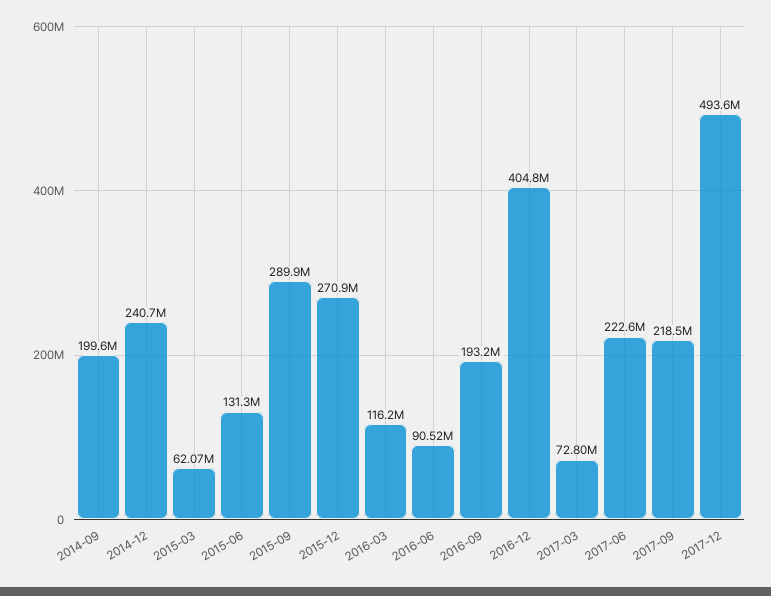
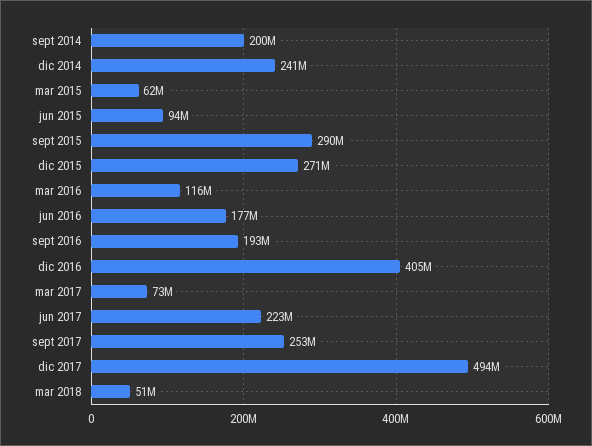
2015-06: 131300000 -> 94000000
2016-06: 90520000 -> 177000000
2017-09: 218500000 -> 253000000
mar 2018: none -> 51000000

